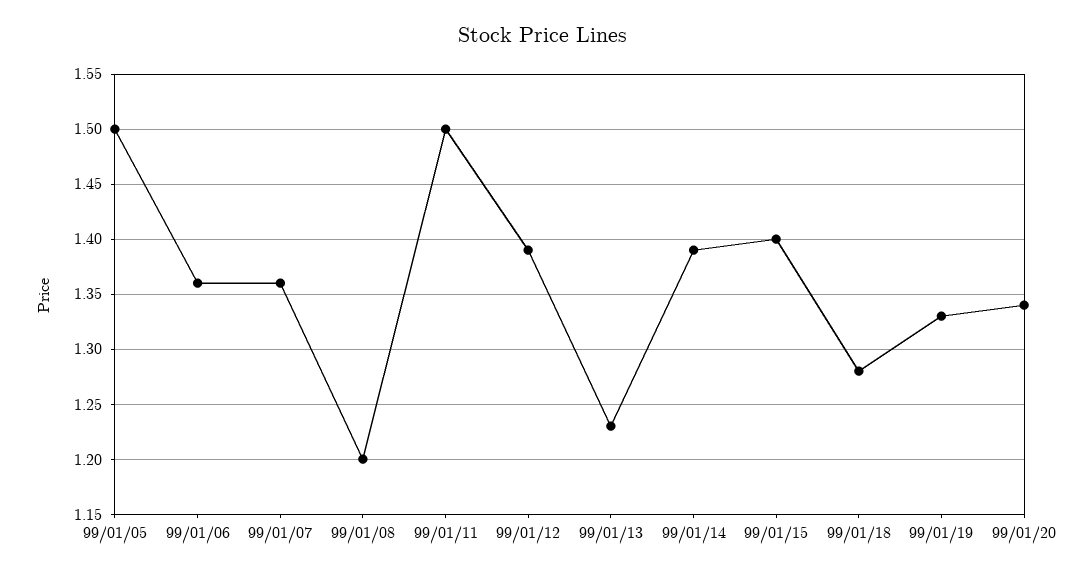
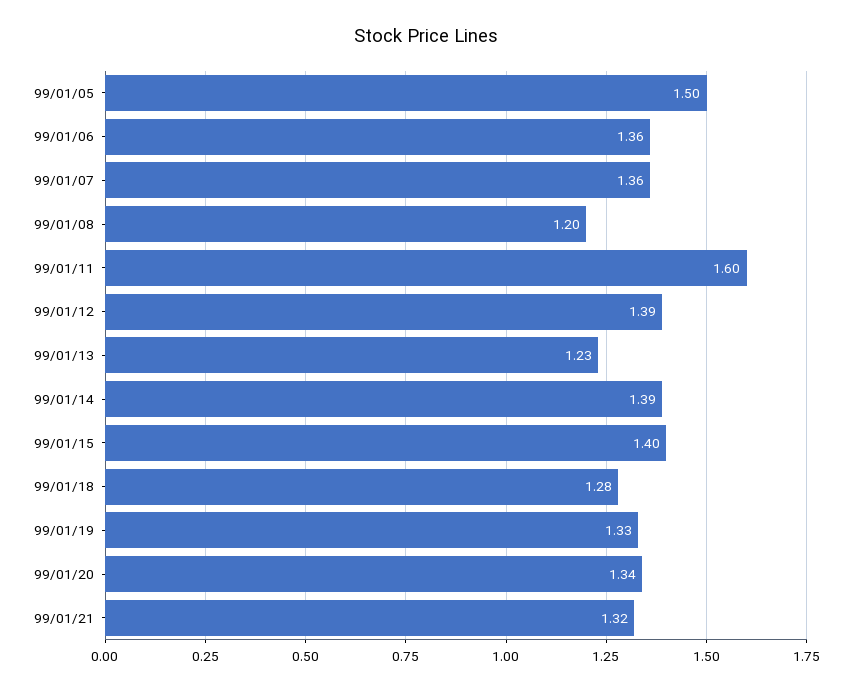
99/01/11: 1.5 -> 1.6
99/01/21: none -> 1.32

